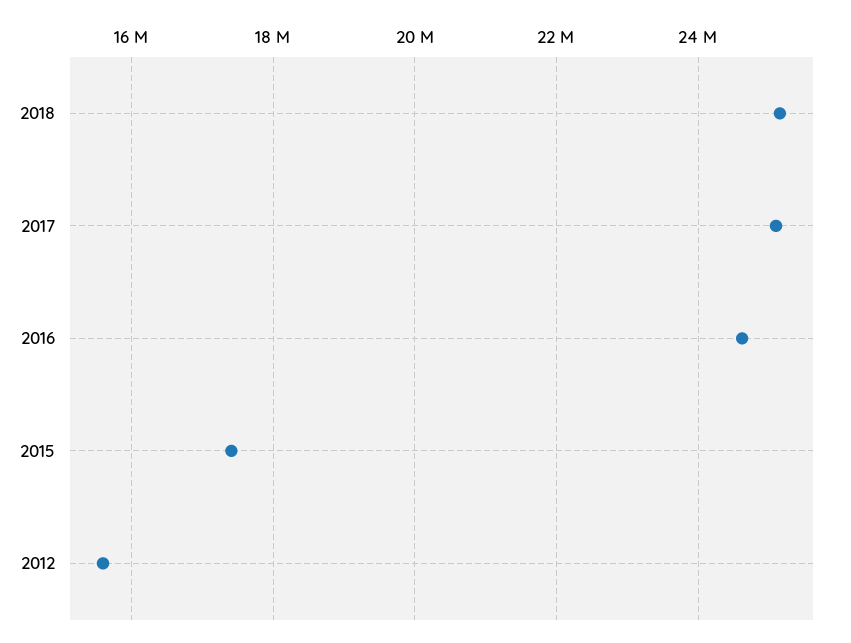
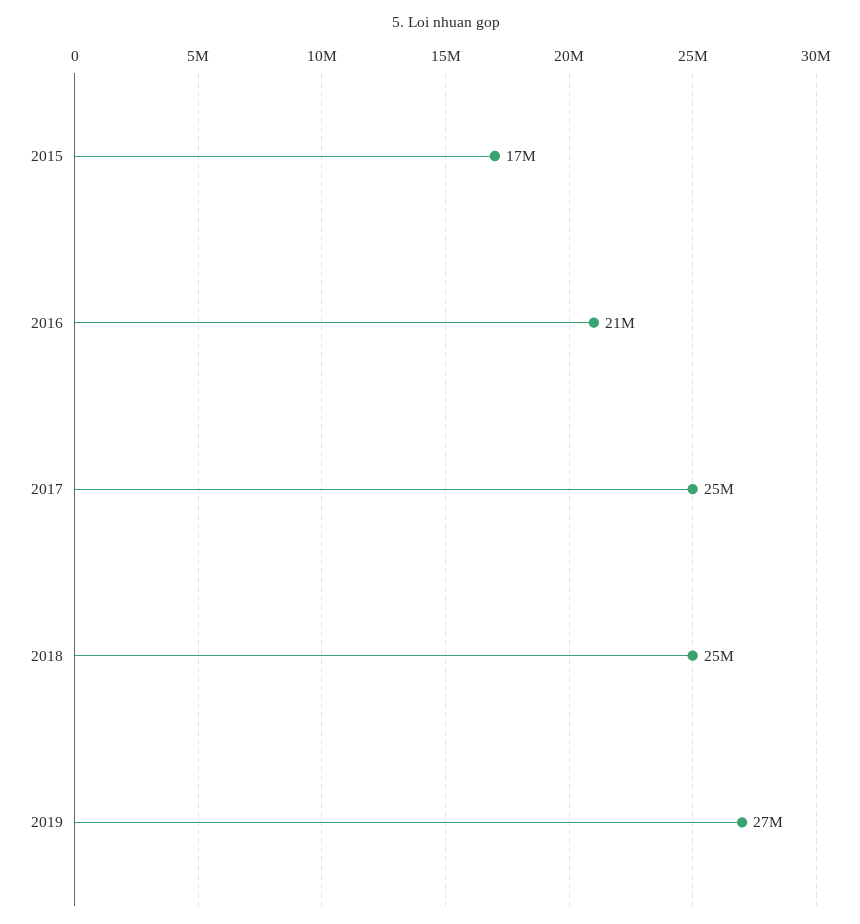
2016: 24600000 -> 21000000
2012: 15600000 -> none
2019: none -> 27000000

